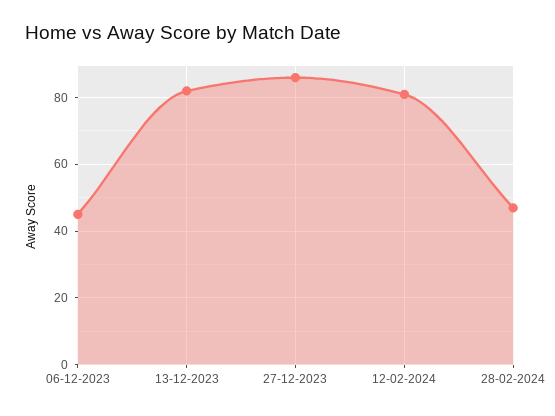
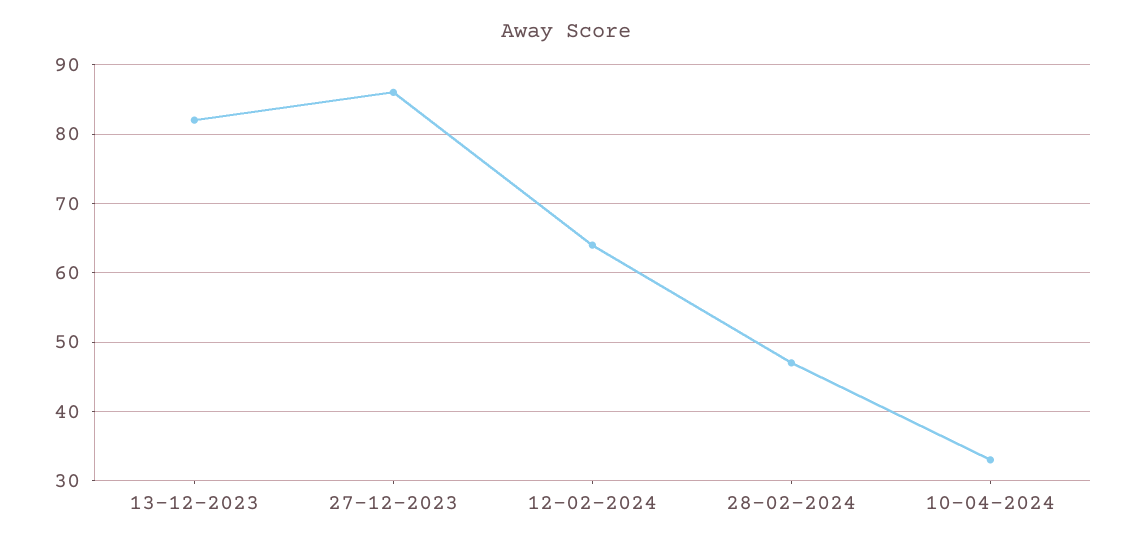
06-12-2023: 45 -> none
12-02-2024: 80 -> 64
10-04-2024: none -> 33

